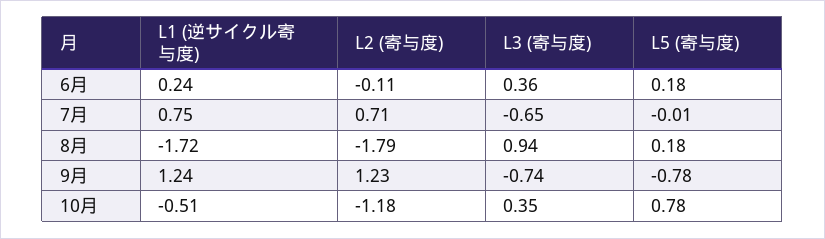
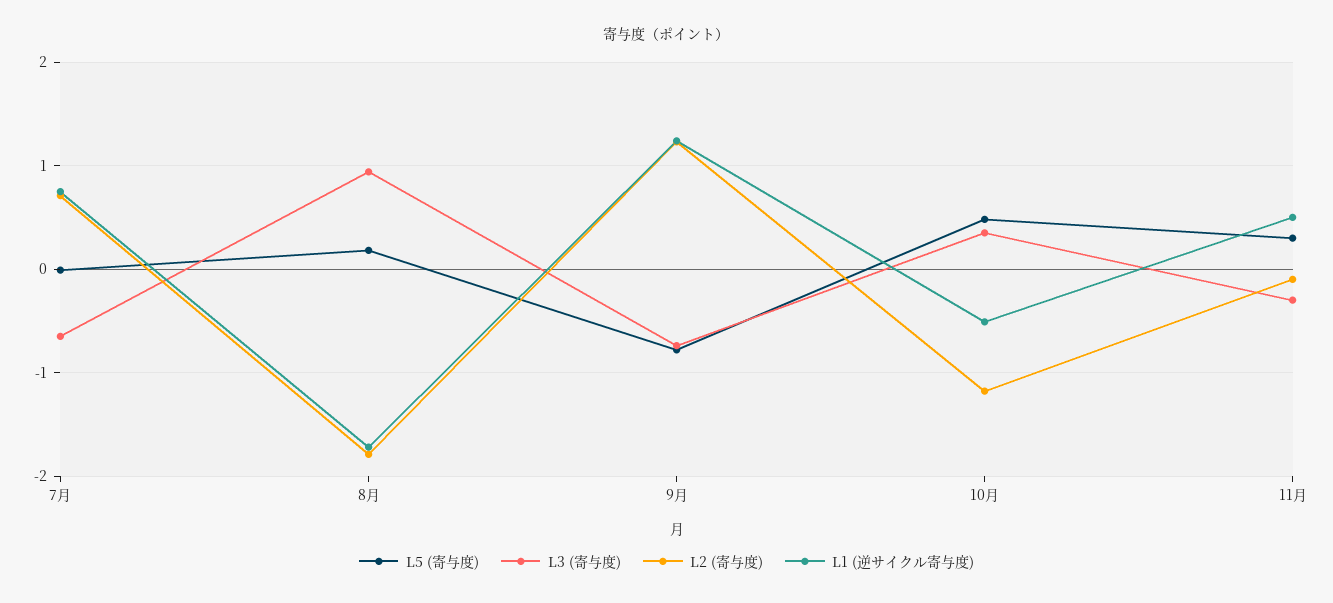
L1 (逆サイクル寄与度), 6月: 0.24 -> none
L2 (寄与度), 6月: -0.11 -> none
L3 (寄与度), 6月: 0.36 -> none
L5 (寄与度), 6月: 0.18 -> none
L5 (寄与度), 10月: 0.78 -> 0.5
L5 (寄与度), 11月: none -> 0.3
L3 (寄与度), 11月: none -> -0.3
L2 (寄与度), 11月: none -> -0.1
L1 (逆サイクル寄与度), 11月: none -> 0.5

